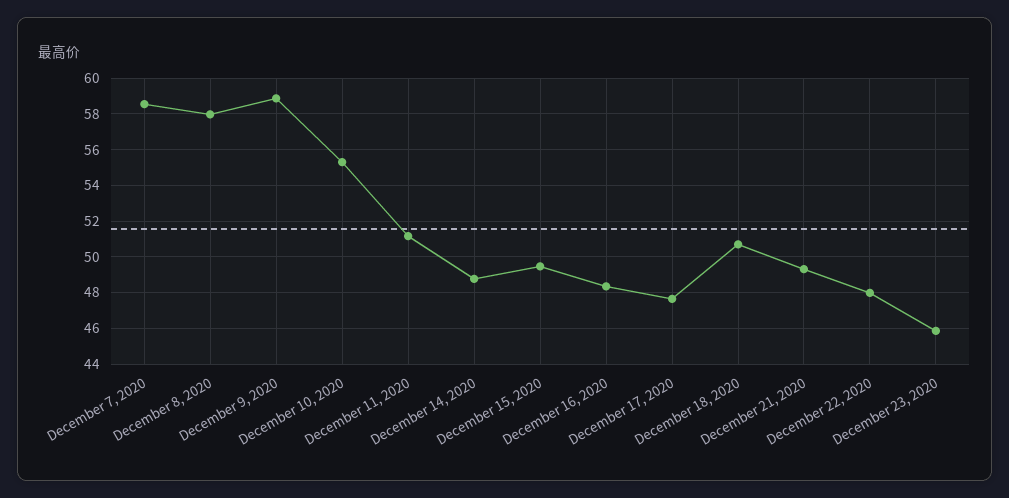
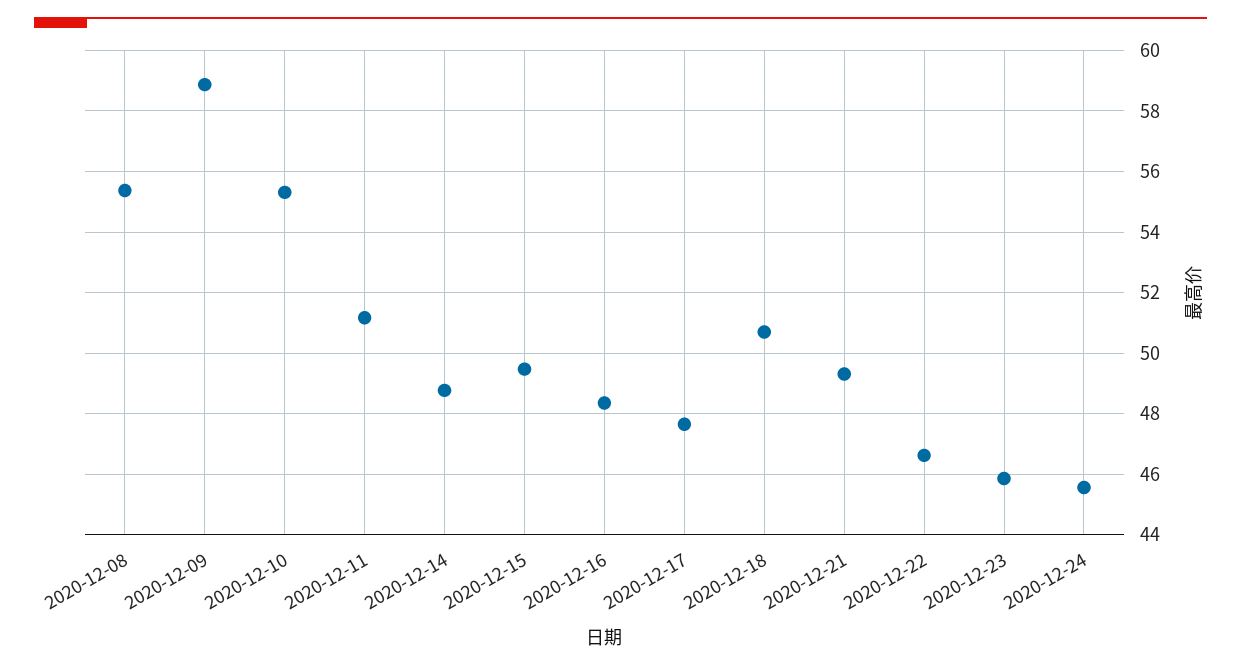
December 7, 2020: 58.5 -> none
December 8, 2020: 58 -> 55.4
December 22, 2020: 48 -> 46.6
2020-12-24: none -> 45.6

